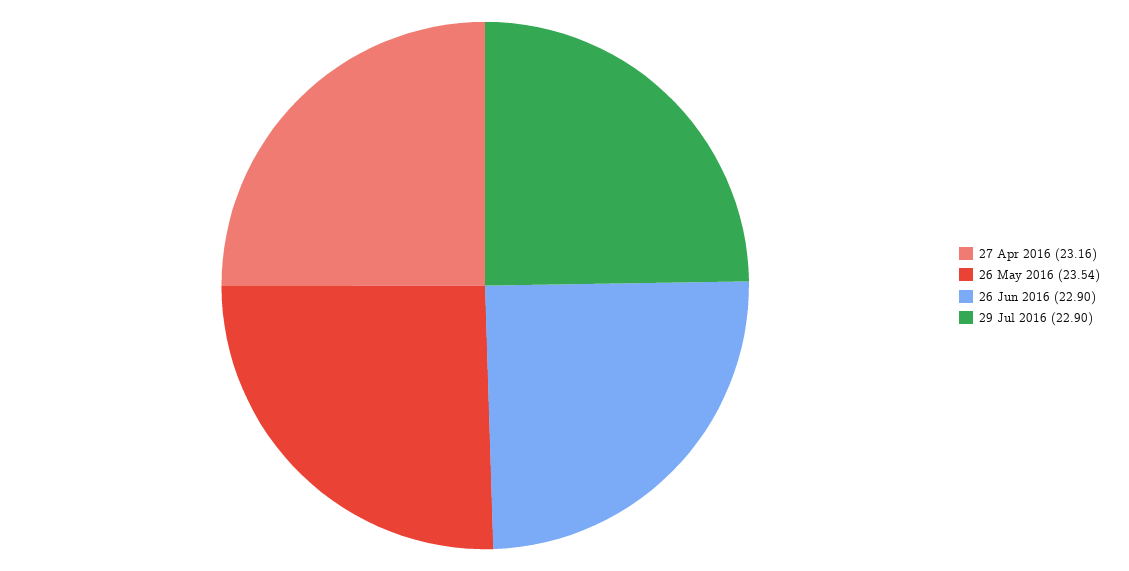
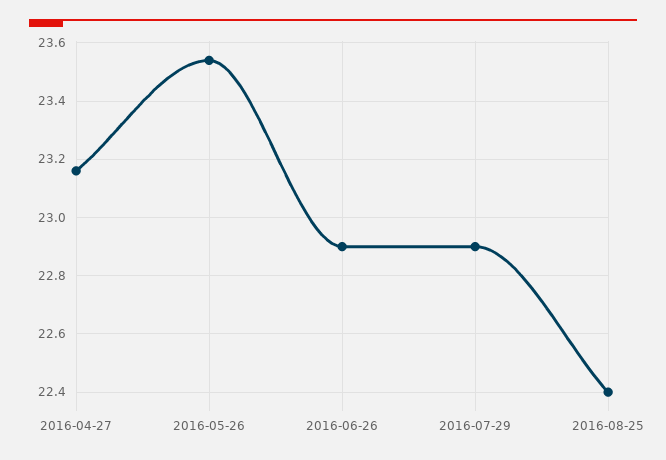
2016-08-25: none -> 22.4

